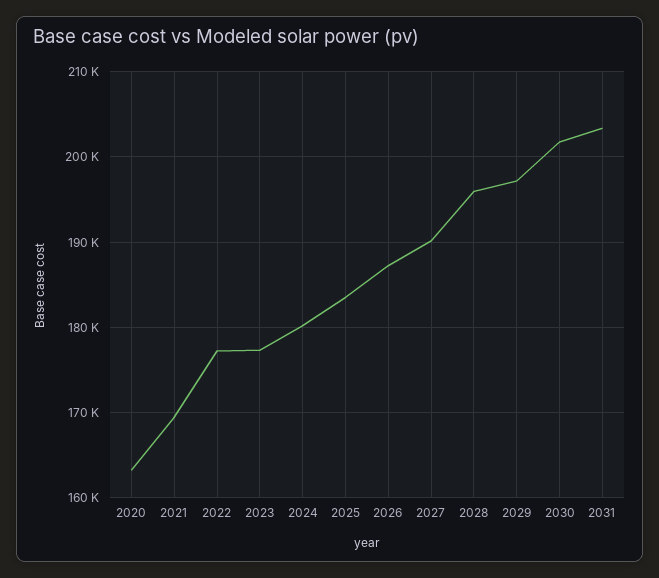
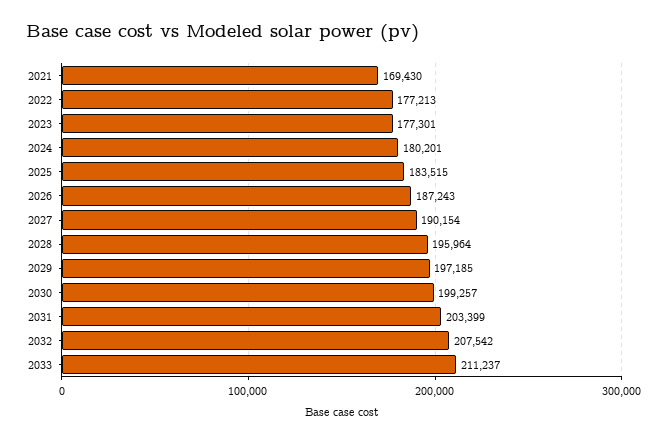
2020: 163000 -> none
2030: 202000 -> 199257
2032: none -> 207542
2033: none -> 211237

